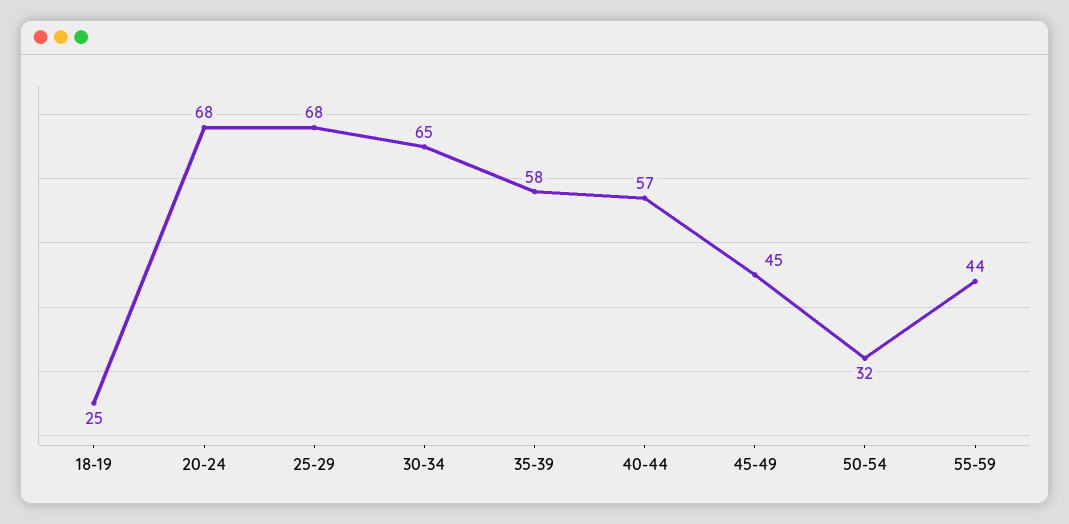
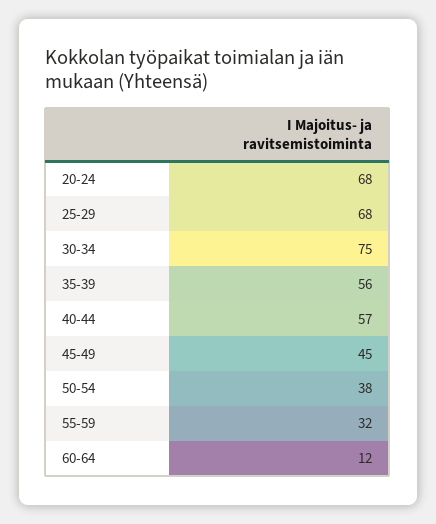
18-19: 25 -> none
30-34: 65 -> 75
35-39: 58 -> 56
50-54: 32 -> 38
55-59: 44 -> 32
60-64: none -> 12

